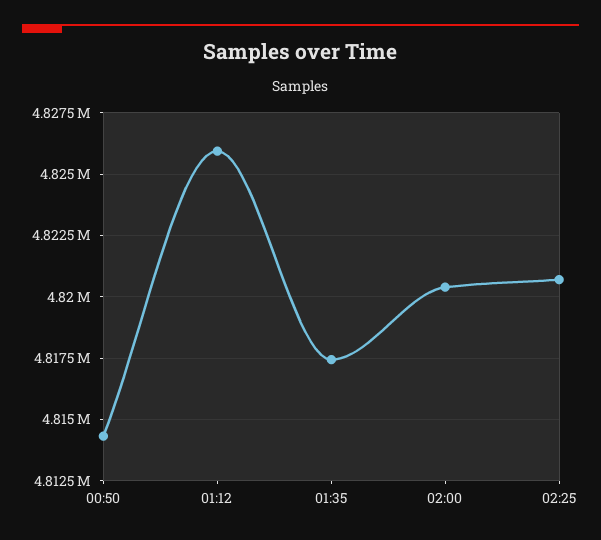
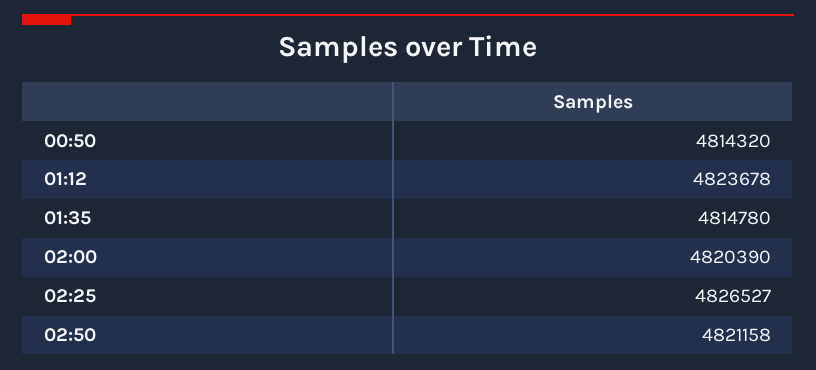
01:12: 4826000 -> 4823678
01:35: 4817500 -> 4814780
02:25: 4820750 -> 4826527
02:50: none -> 4821158

